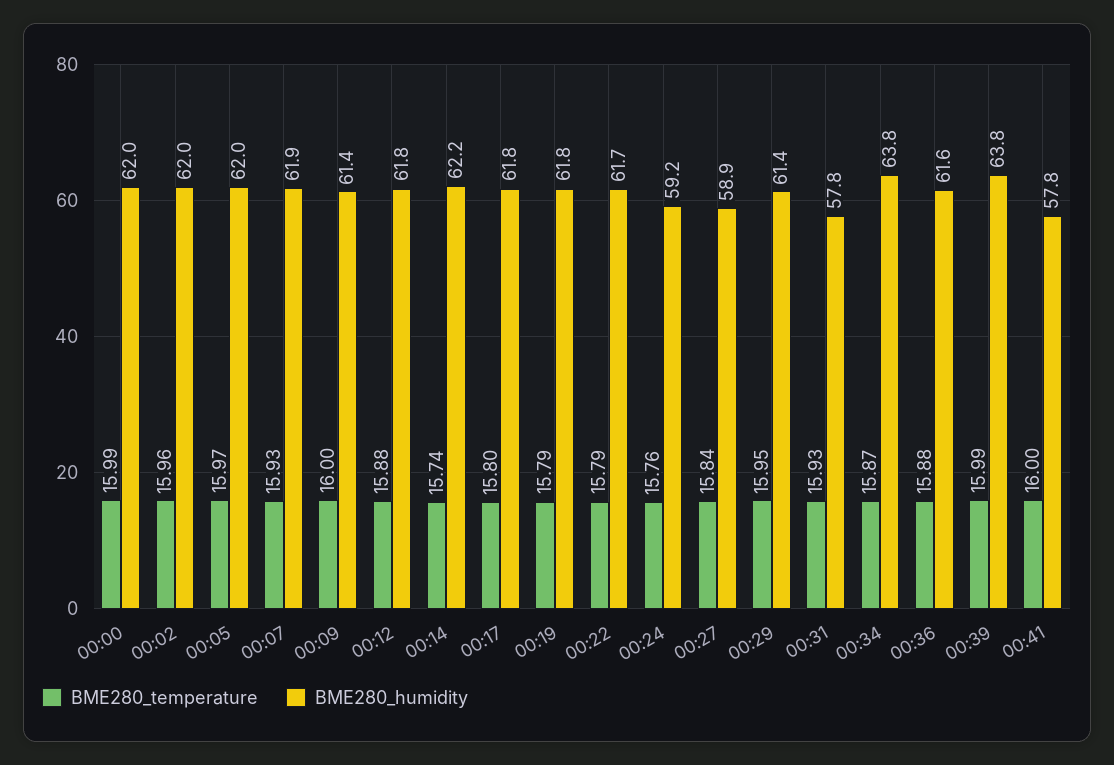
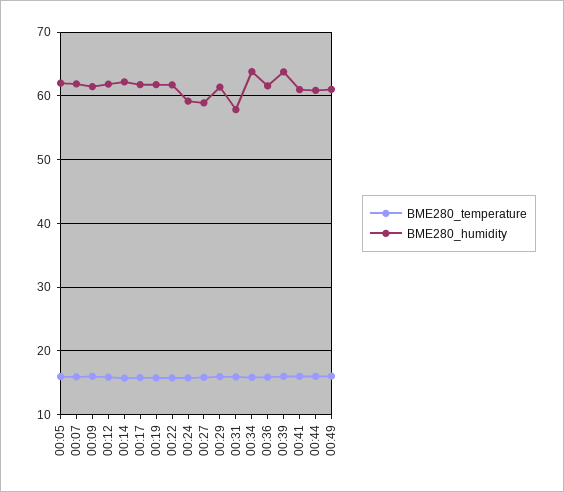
BME280_temperature, 00:00: 15.99 -> none
BME280_humidity, 00:00: 62 -> none
BME280_temperature, 00:02: 15.96 -> none
BME280_humidity, 00:02: 62 -> none
BME280_humidity, 00:41: 57.8 -> 61
BME280_temperature, 00:44: none -> 16
BME280_humidity, 00:44: none -> 61
BME280_temperature, 00:49: none -> 16
BME280_humidity, 00:49: none -> 61

